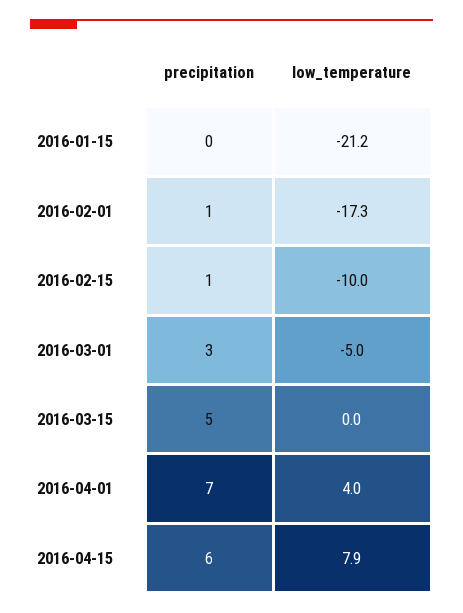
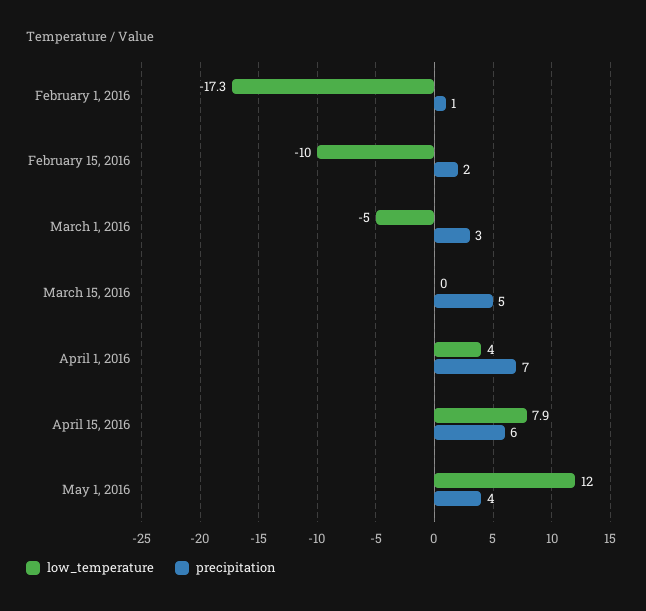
precipitation, 2016-01-15: 0 -> none
low_temperature, 2016-01-15: -21.2 -> none
precipitation, 2016-02-15: 1 -> 2
low_temperature, May 1, 2016: none -> 12
precipitation, May 1, 2016: none -> 4

